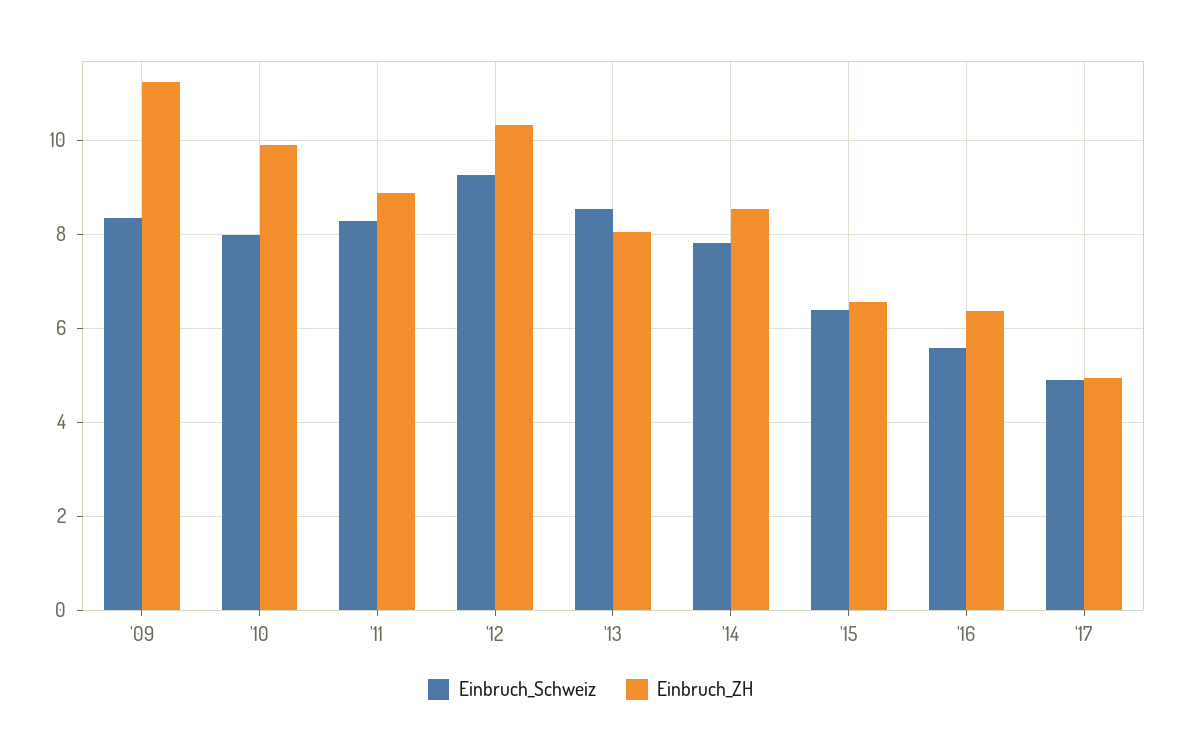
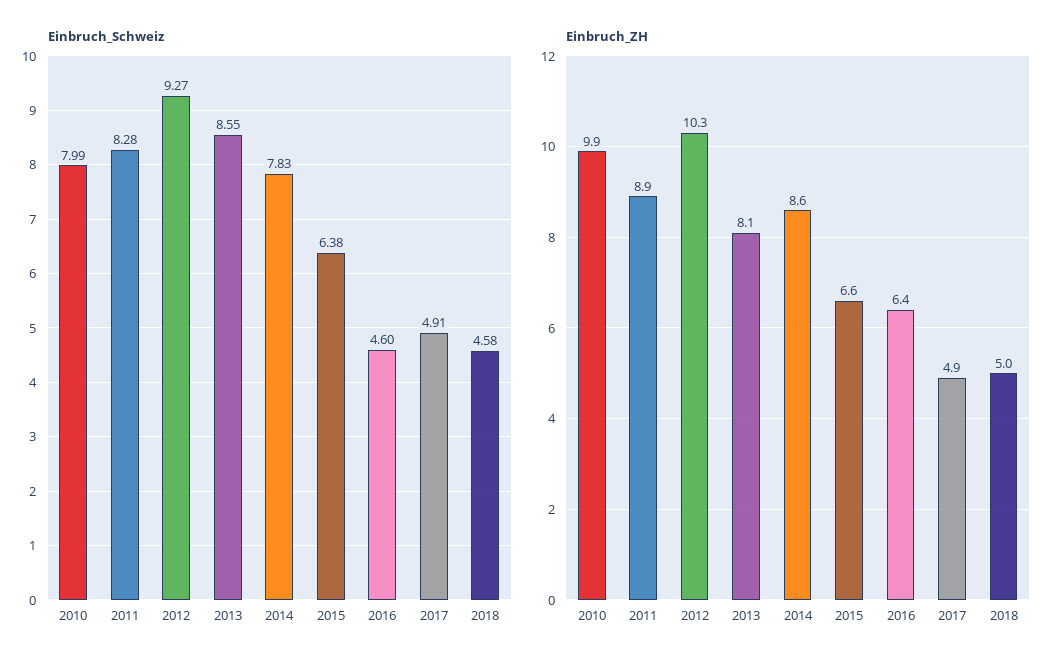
Einbruch_Schweiz, '09: 8.4 -> none
Einbruch_ZH, '09: 11.2 -> none
Einbruch_Schweiz, '16: 5.6 -> 4.6
Einbruch_Schweiz, 2018: none -> 4.58
Einbruch_ZH, 2018: none -> 5

